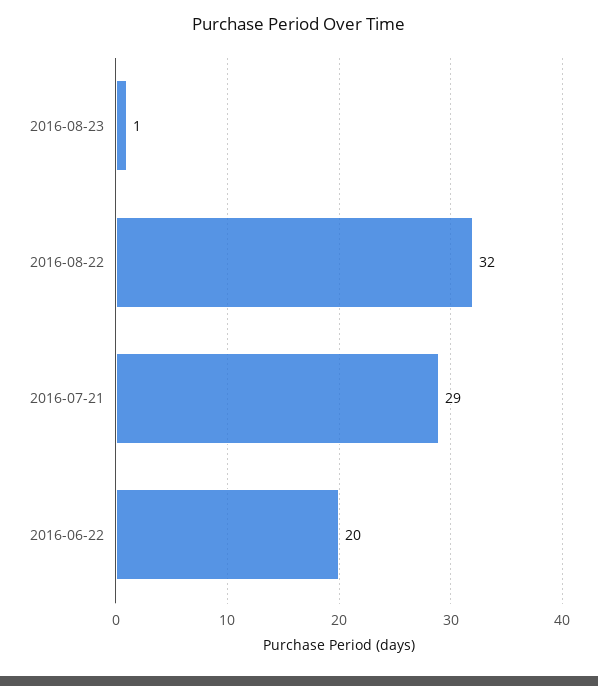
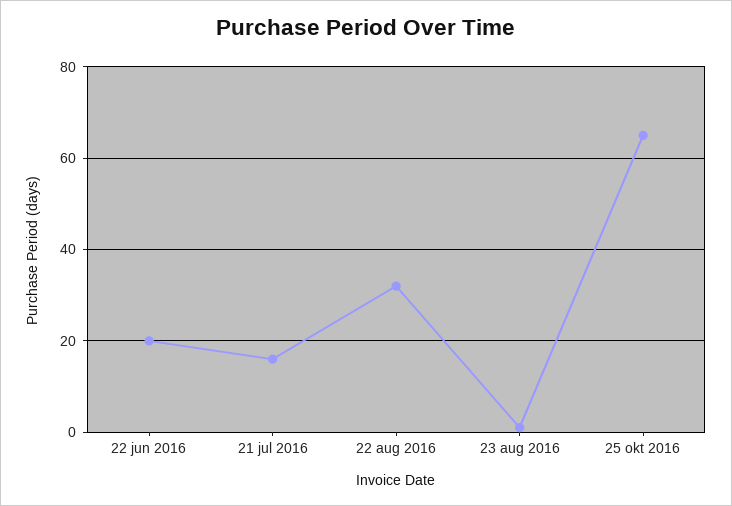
2016-07-21: 29 -> 15
25 okt 2016: none -> 65

